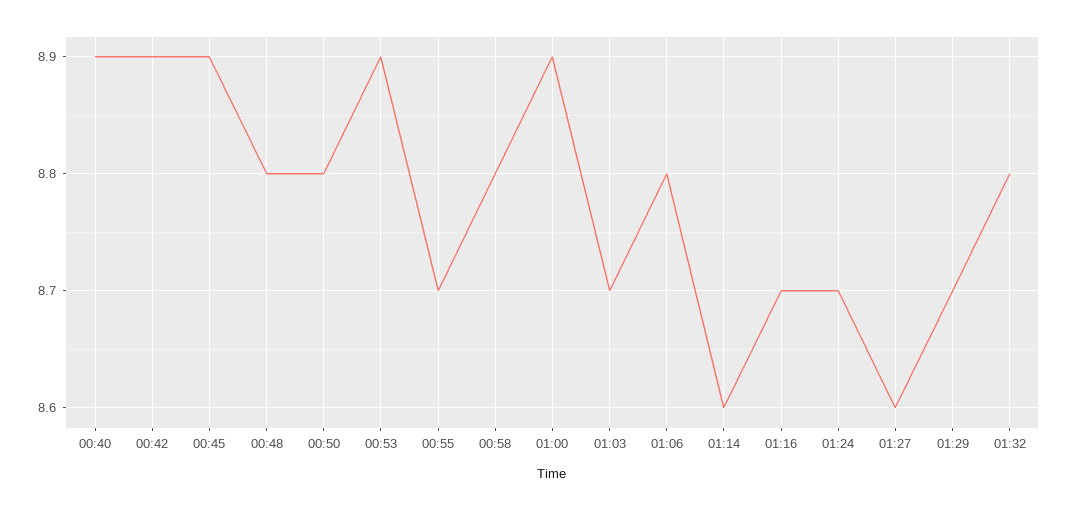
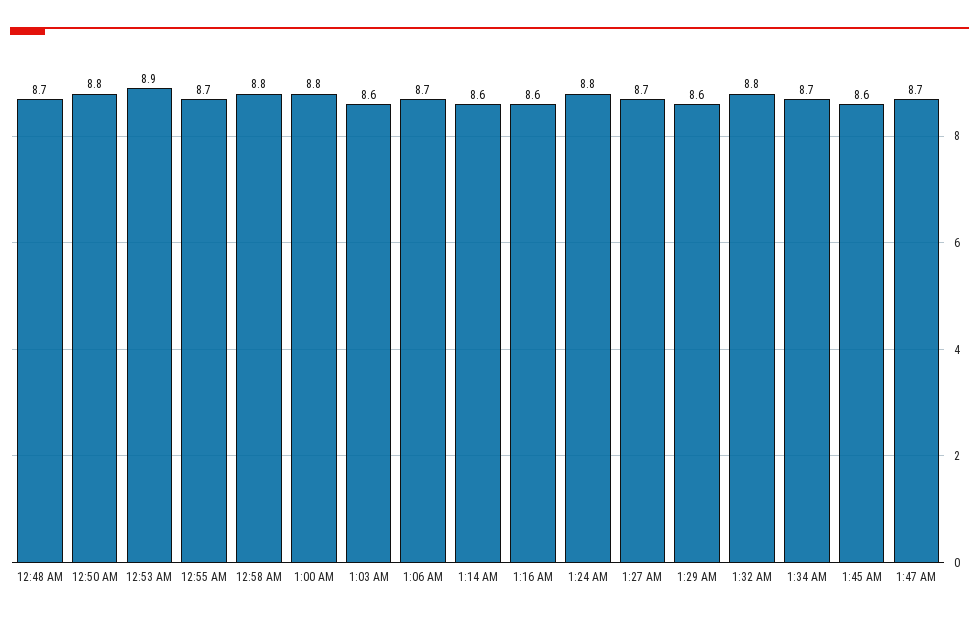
00:40: 8.9 -> none
00:42: 8.9 -> none
00:45: 8.9 -> none
00:48: 8.8 -> 8.7
01:00: 8.9 -> 8.8
01:03: 8.7 -> 8.6
01:06: 8.8 -> 8.7
01:16: 8.7 -> 8.6
01:24: 8.7 -> 8.8
01:27: 8.6 -> 8.7
01:29: 8.7 -> 8.6
1:34 AM: none -> 8.7
1:45 AM: none -> 8.6
1:47 AM: none -> 8.7

